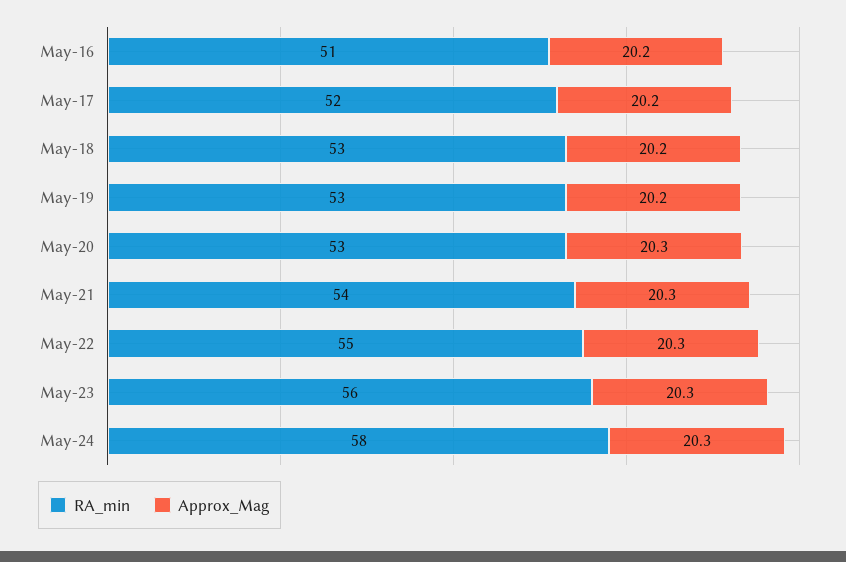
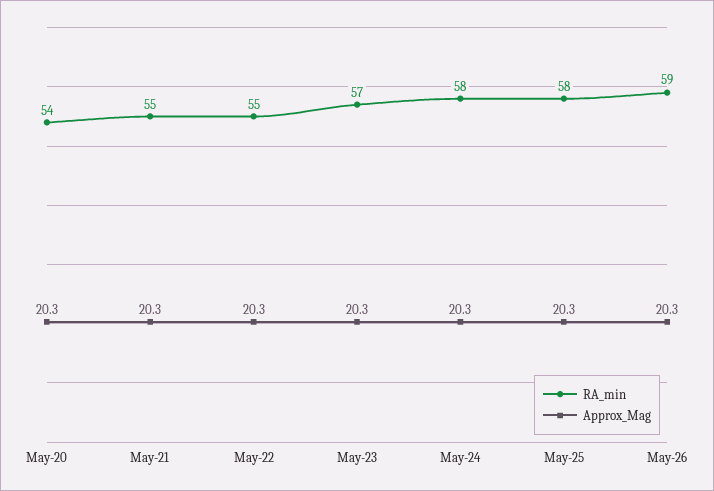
RA_min, May-16: 51 -> none
Approx_Mag, May-16: 20.2 -> none
RA_min, May-17: 52 -> none
Approx_Mag, May-17: 20.2 -> none
RA_min, May-18: 53 -> none
Approx_Mag, May-18: 20.2 -> none
RA_min, May-19: 53 -> none
Approx_Mag, May-19: 20.2 -> none
RA_min, May-20: 53 -> 54
RA_min, May-21: 54 -> 55
RA_min, May-23: 56 -> 57
RA_min, May-25: none -> 58
Approx_Mag, May-25: none -> 20.3
RA_min, May-26: none -> 59
Approx_Mag, May-26: none -> 20.3

